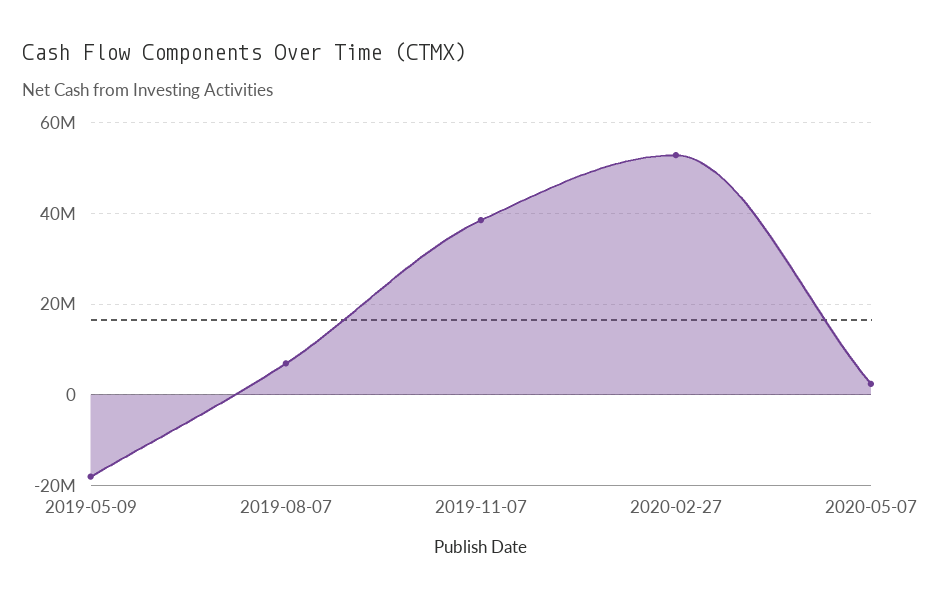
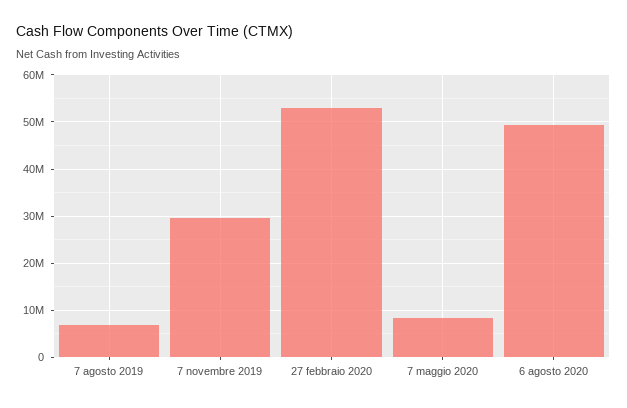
2019-05-09: -18000000 -> none
2019-11-07: 38000000 -> 30000000
2020-05-07: 2000000 -> 8000000
6 agosto 2020: none -> 50000000

